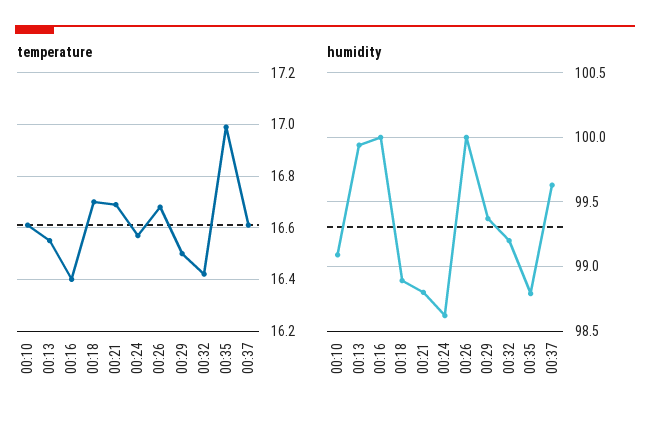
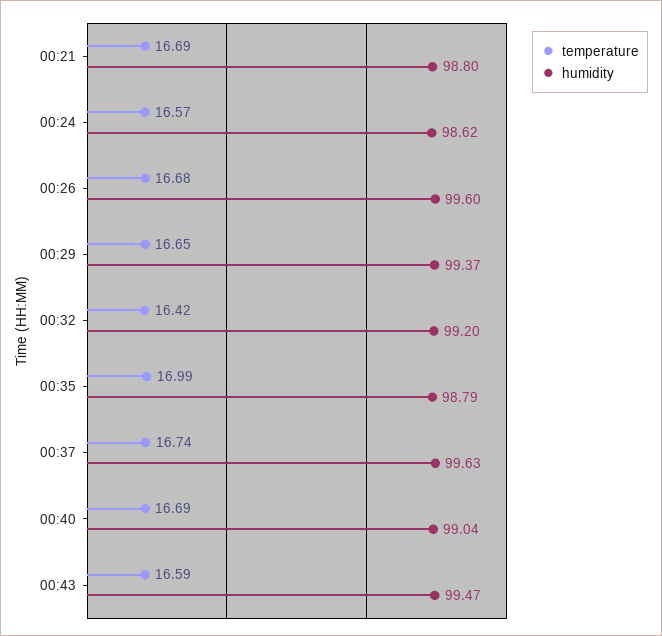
temperature, 00:10: 16.6 -> none
temperature, 00:13: 16.55 -> none
temperature, 00:16: 16.4 -> none
temperature, 00:18: 16.7 -> none
temperature, 00:29: 16.5 -> 16.65
temperature, 00:37: 16.6 -> 16.74
humidity, 00:10: 99.1 -> none
humidity, 00:13: 99.95 -> none
humidity, 00:16: 100 -> none
humidity, 00:18: 98.9 -> none
humidity, 00:26: 100 -> 99.6
temperature, 00:40: none -> 16.69
humidity, 00:40: none -> 99.04
temperature, 00:43: none -> 16.59
humidity, 00:43: none -> 99.47

